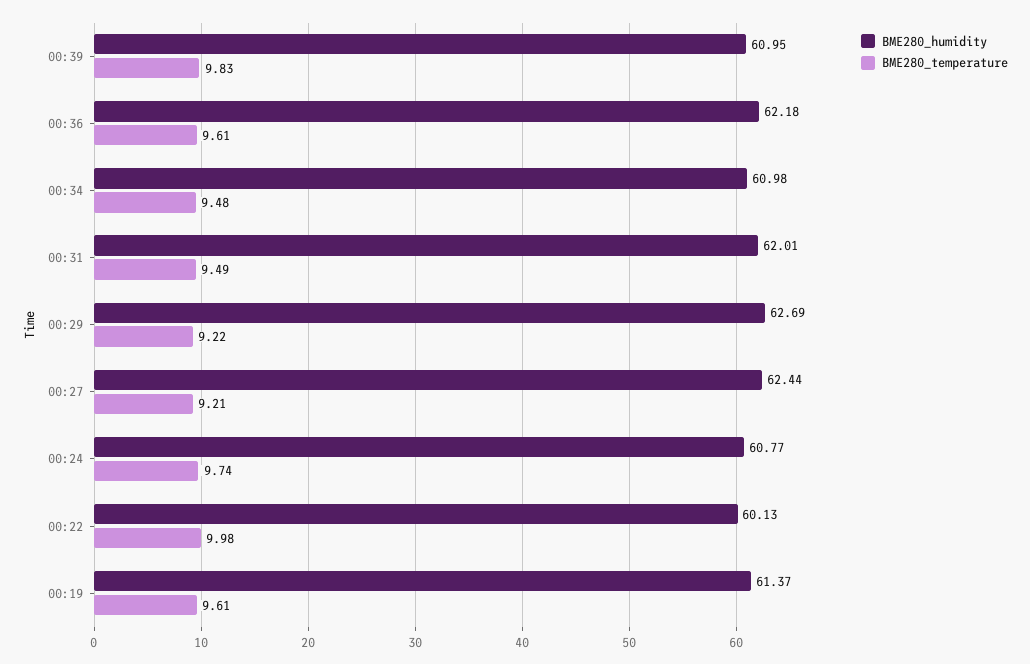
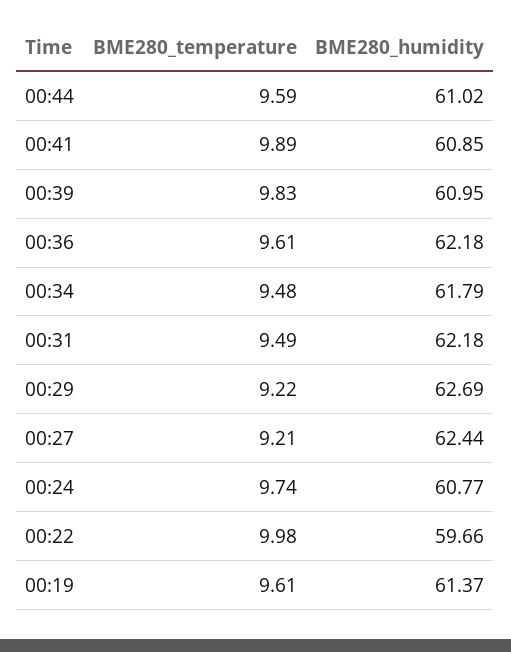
BME280_humidity, 00:34: 60.98 -> 61.79
BME280_humidity, 00:31: 62.01 -> 62.18
BME280_humidity, 00:22: 60.13 -> 59.66
BME280_temperature, 00:44: none -> 9.59
BME280_humidity, 00:44: none -> 61.02
BME280_temperature, 00:41: none -> 9.89
BME280_humidity, 00:41: none -> 60.85

